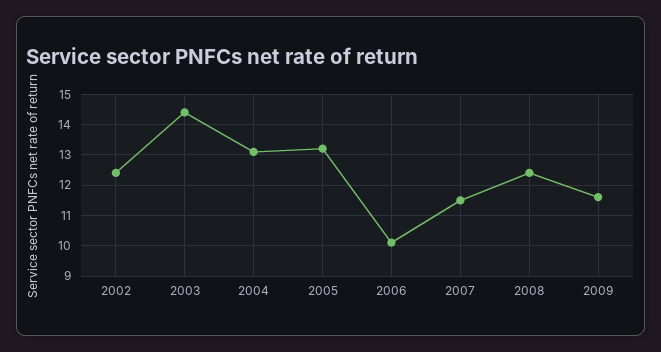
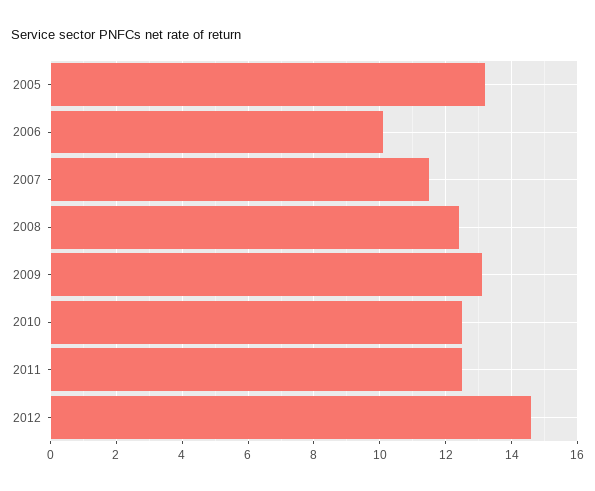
2002: 12.5 -> none
2003: 14.5 -> none
2004: 13 -> none
2009: 11.5 -> 13
2010: none -> 12.5
2011: none -> 12.5
2012: none -> 14.5

